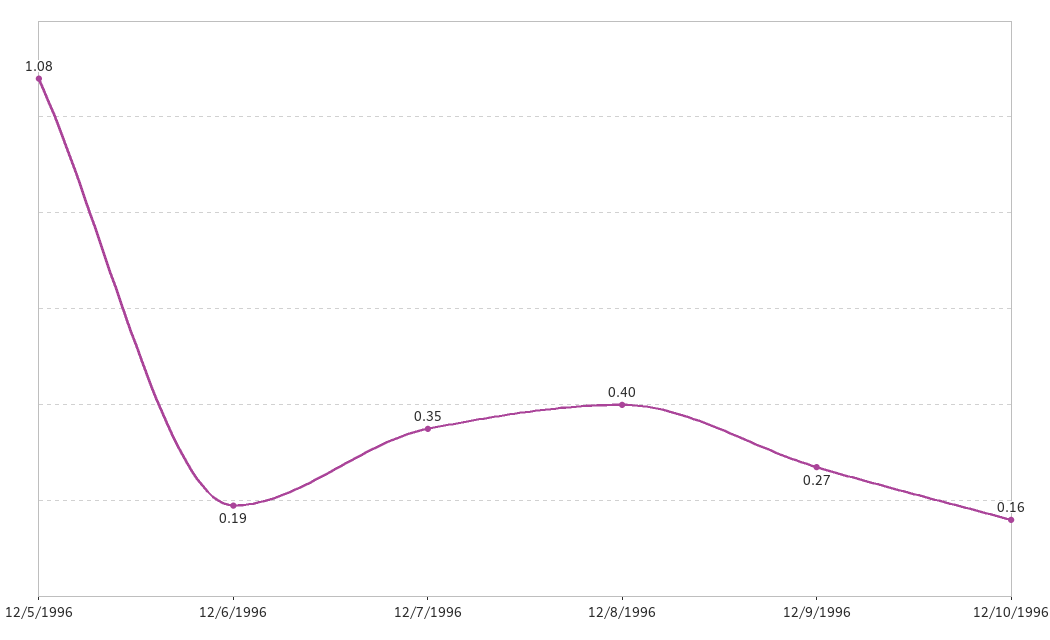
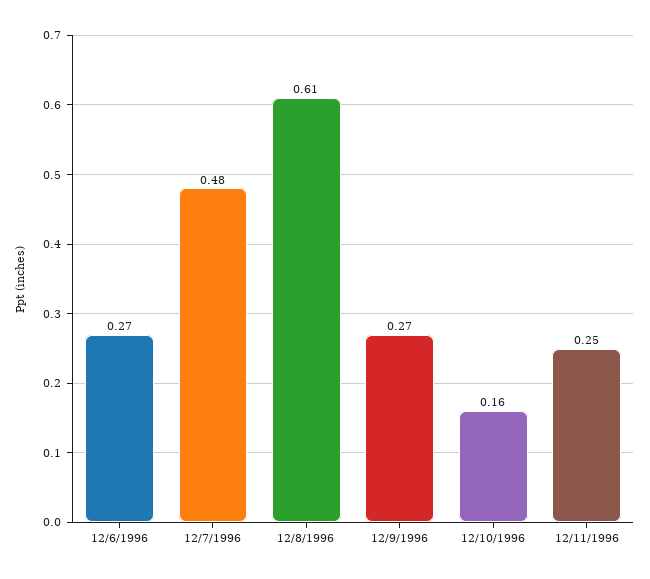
12/5/1996: 1.08 -> none
12/6/1996: 0.19 -> 0.27
12/7/1996: 0.35 -> 0.48
12/8/1996: 0.4 -> 0.61
12/11/1996: none -> 0.25

